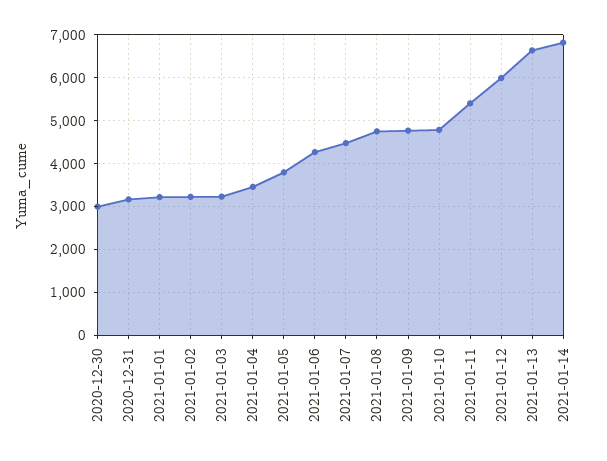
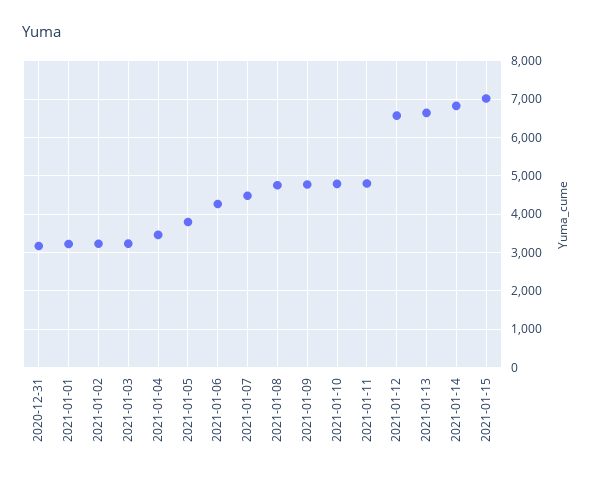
2020-12-30: 3000 -> none
2021-01-11: 5400 -> 4800
2021-01-12: 6000 -> 6600
2021-01-15: none -> 7000

